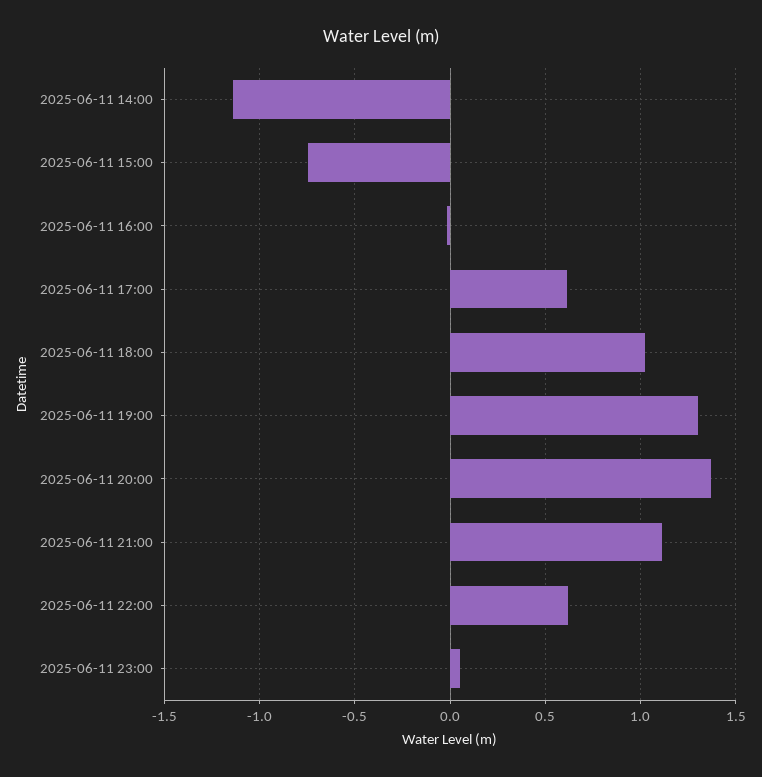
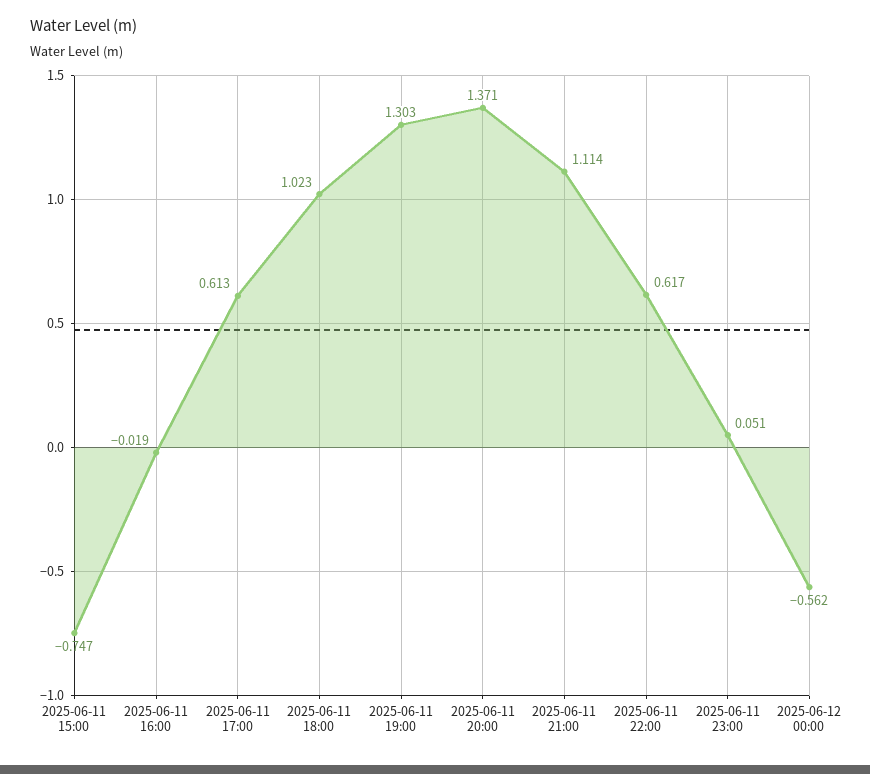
2025-06-11 14:00: -1.15 -> none
2025-06-12 00:00: none -> -0.562

